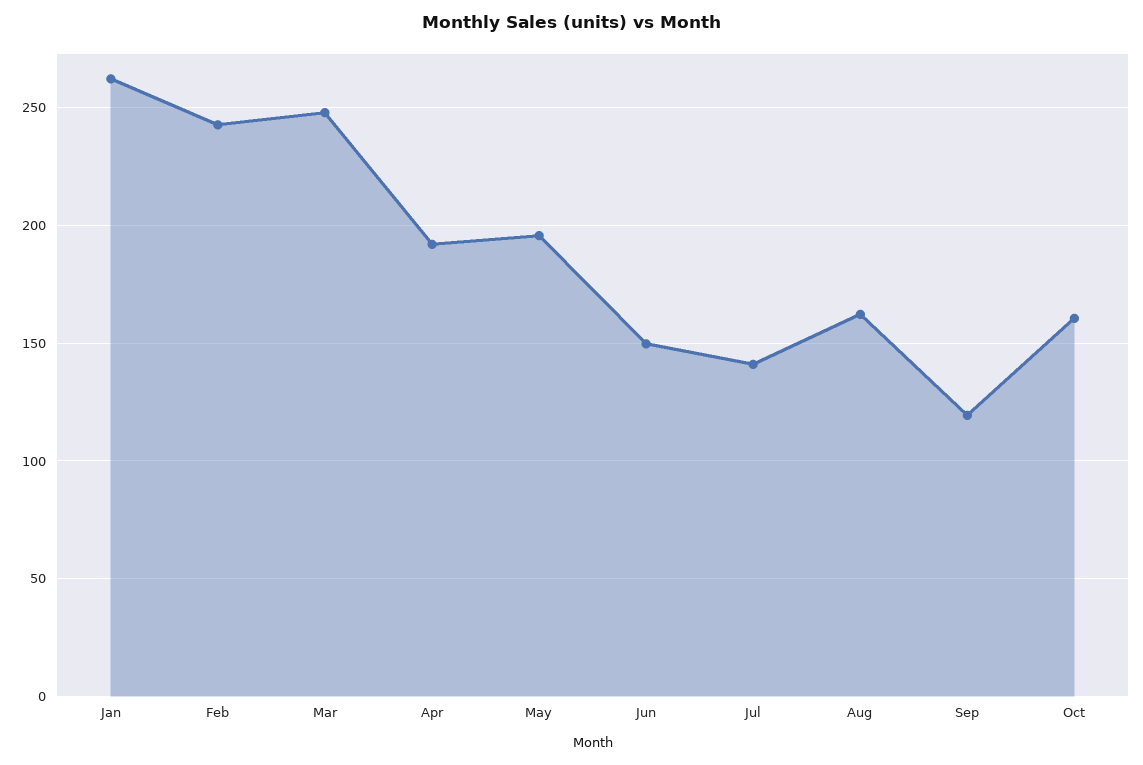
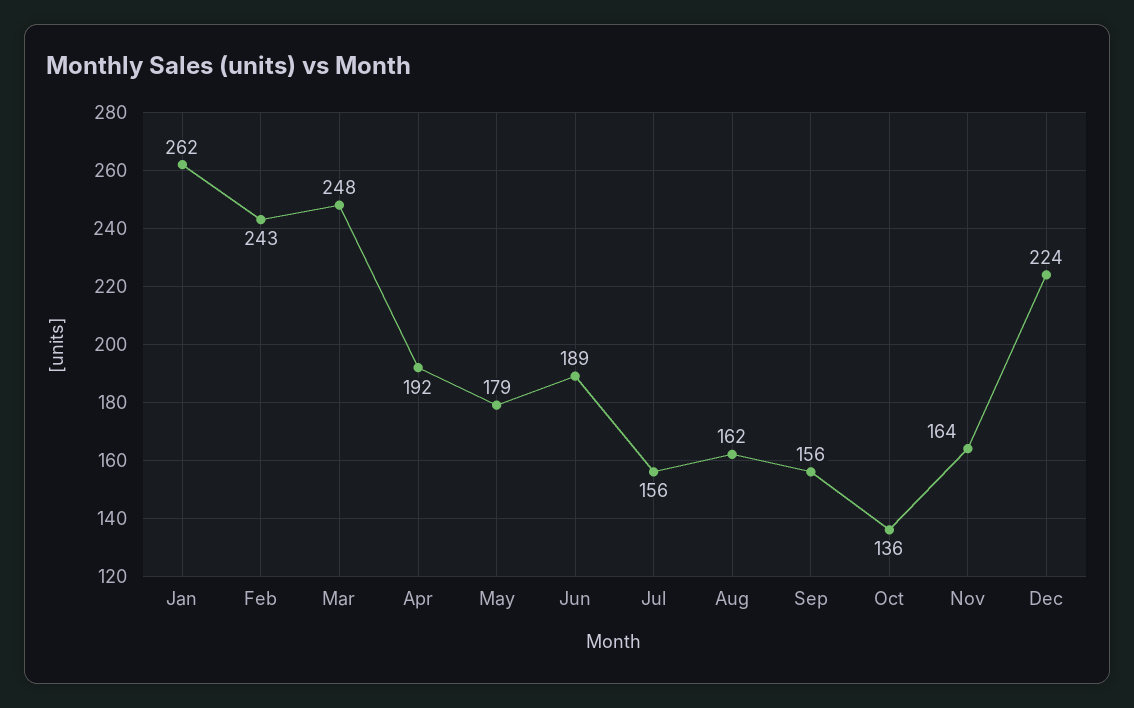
May: 195 -> 179
Jun: 150 -> 189
Jul: 140 -> 156
Sep: 120 -> 156
Oct: 160 -> 136
Nov: none -> 164
Dec: none -> 224

